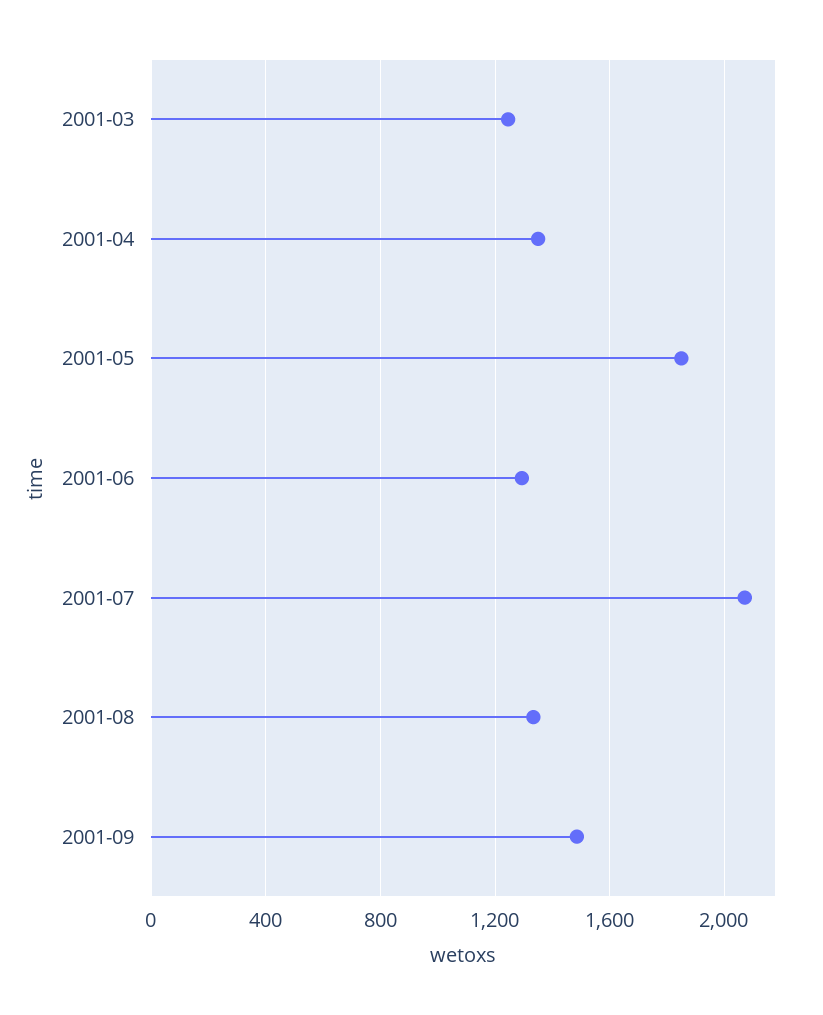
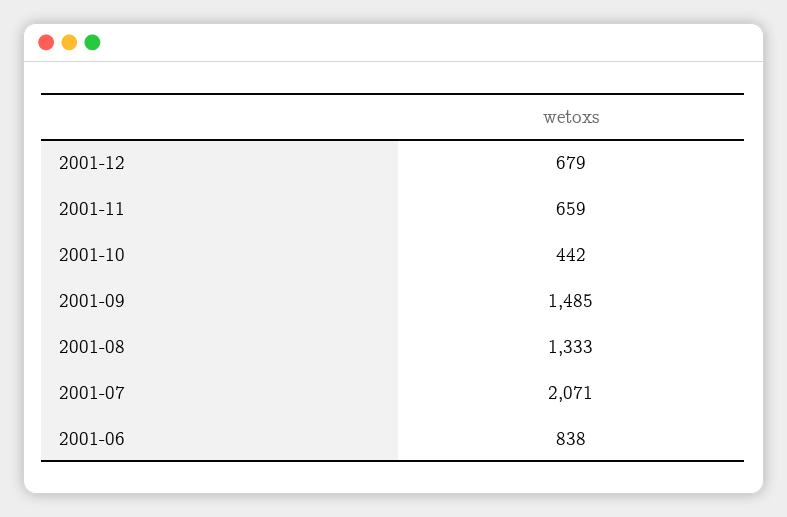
2001-03: 1250 -> none
2001-04: 1350 -> none
2001-05: 1850 -> none
2001-06: 1300 -> 838
2001-12: none -> 679
2001-11: none -> 659
2001-10: none -> 442

